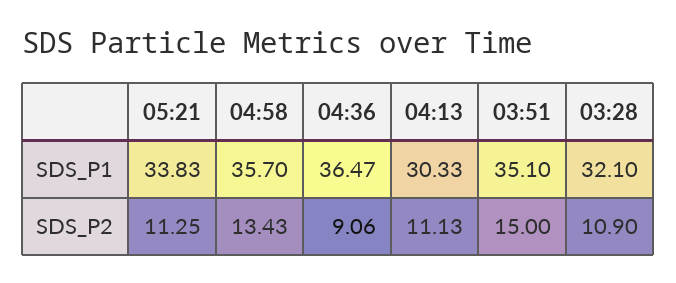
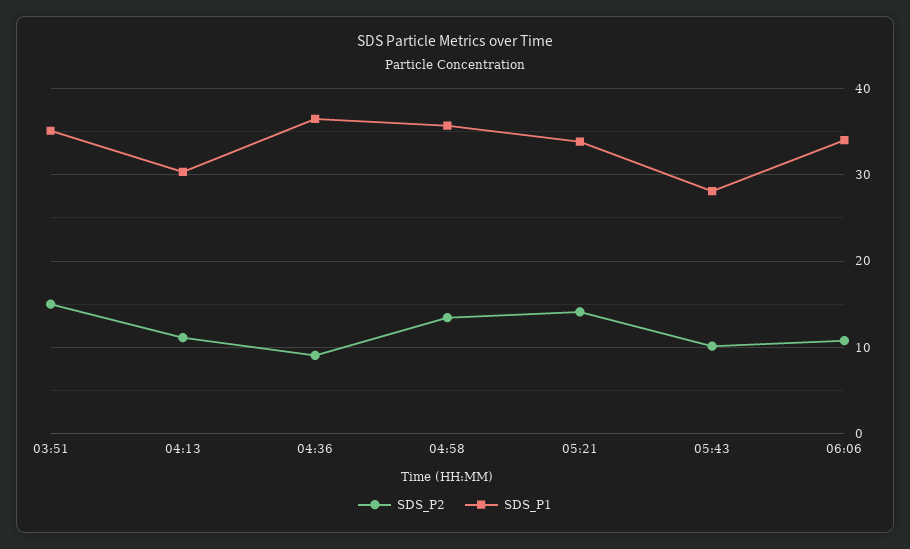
SDS_P1, 03:28: 32.1 -> none
SDS_P2, 05:21: 11.25 -> 14
SDS_P2, 03:28: 10.9 -> none
SDS_P2, 05:43: none -> 10
SDS_P1, 05:43: none -> 28
SDS_P2, 06:06: none -> 11
SDS_P1, 06:06: none -> 34

